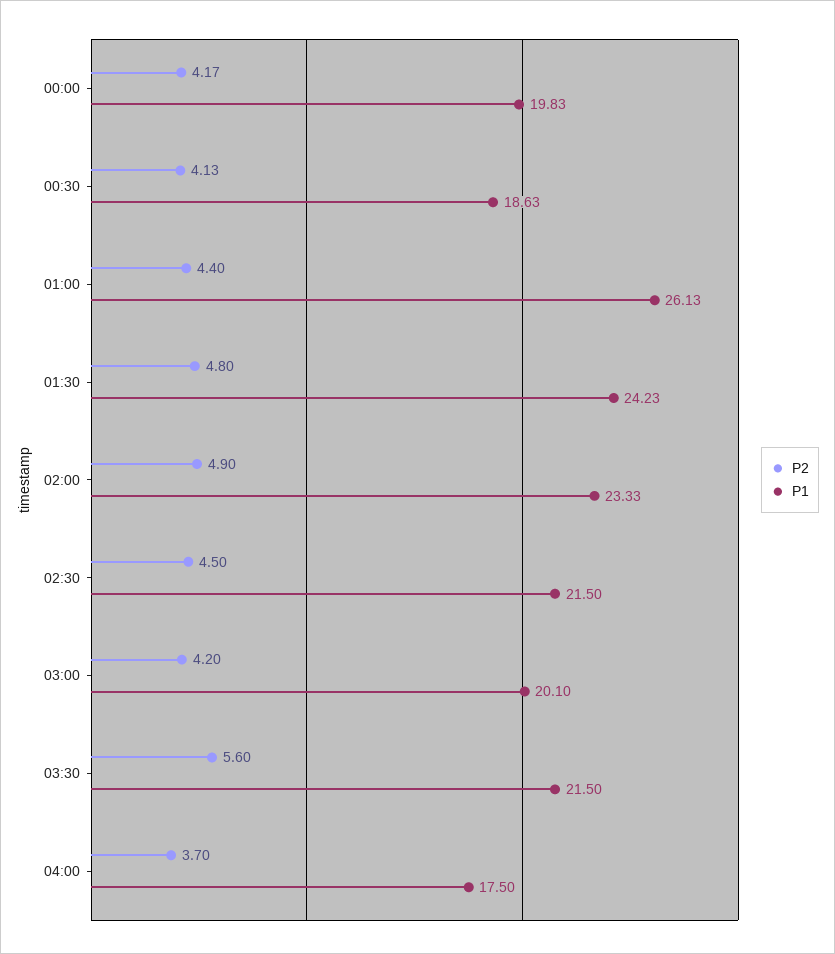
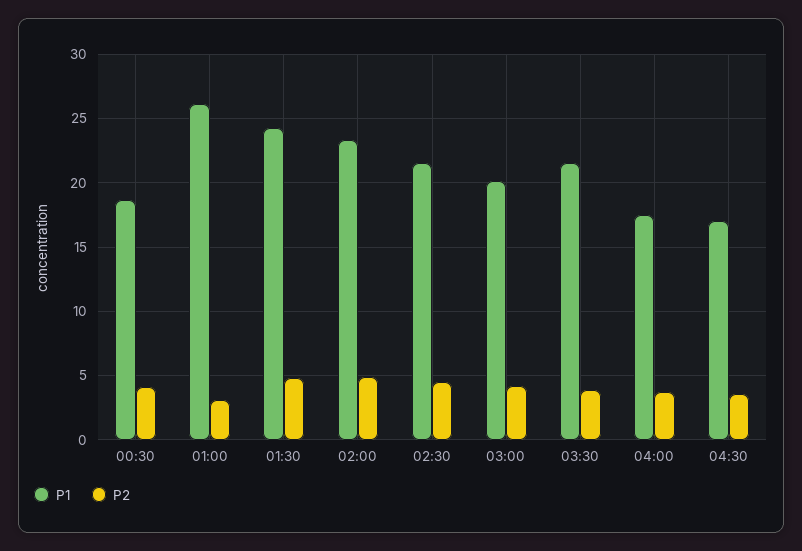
P2, 00:00: 4.17 -> none
P1, 00:00: 19.83 -> none
P2, 01:00: 4.4 -> 3
P2, 03:30: 5.6 -> 4
P1, 04:30: none -> 17
P2, 04:30: none -> 3.5

